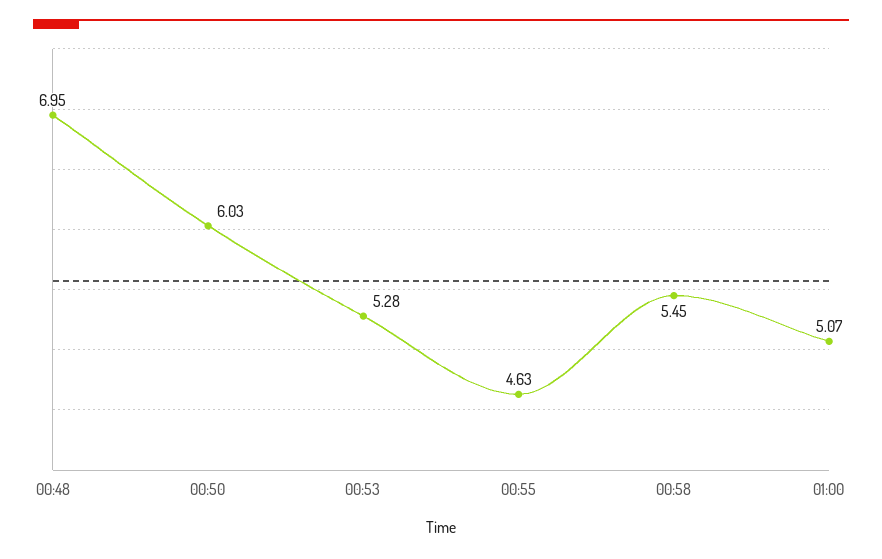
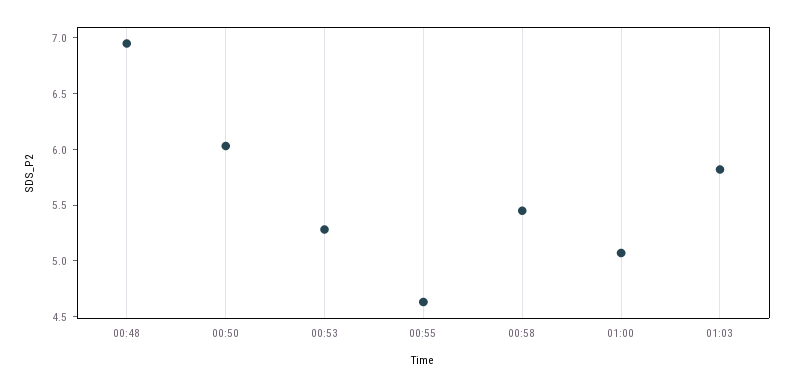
01:03: none -> 5.8

